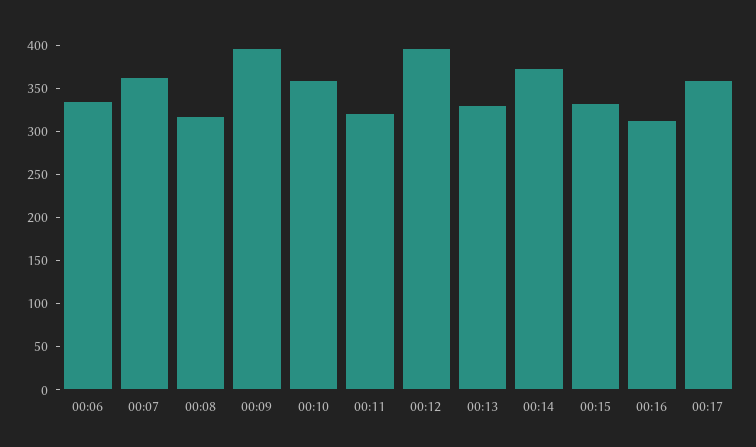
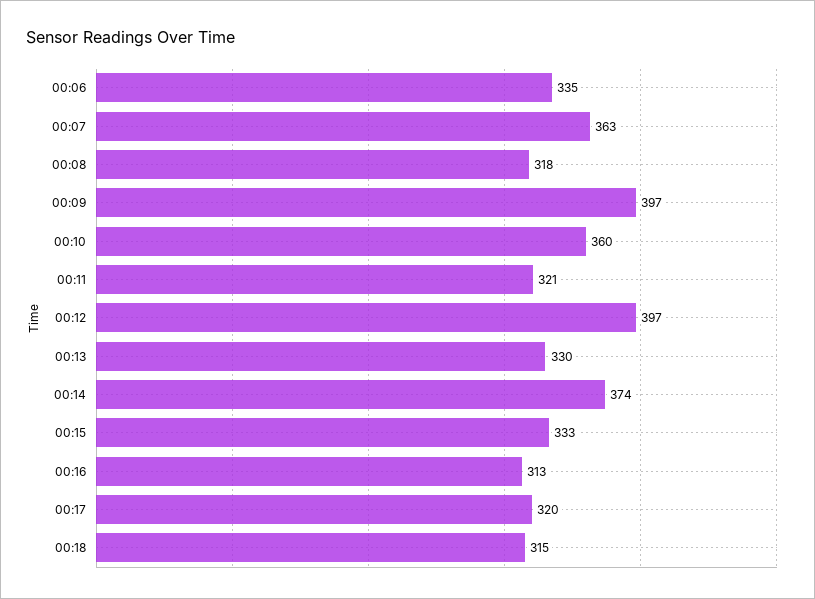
00:17: 360 -> 320
00:18: none -> 315

